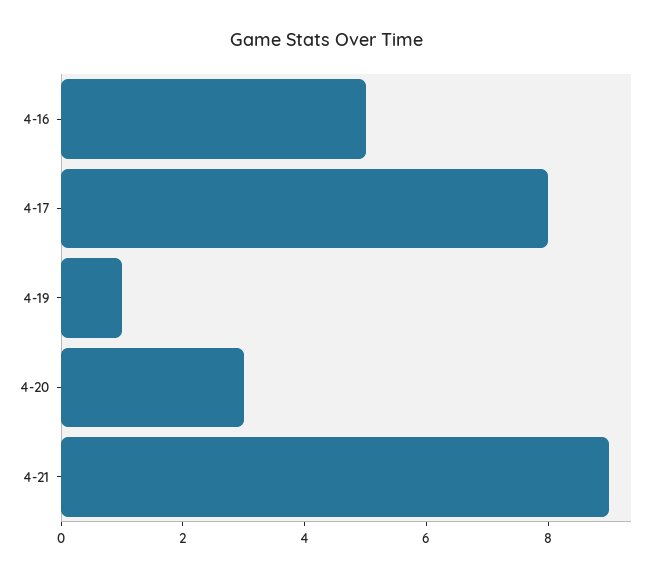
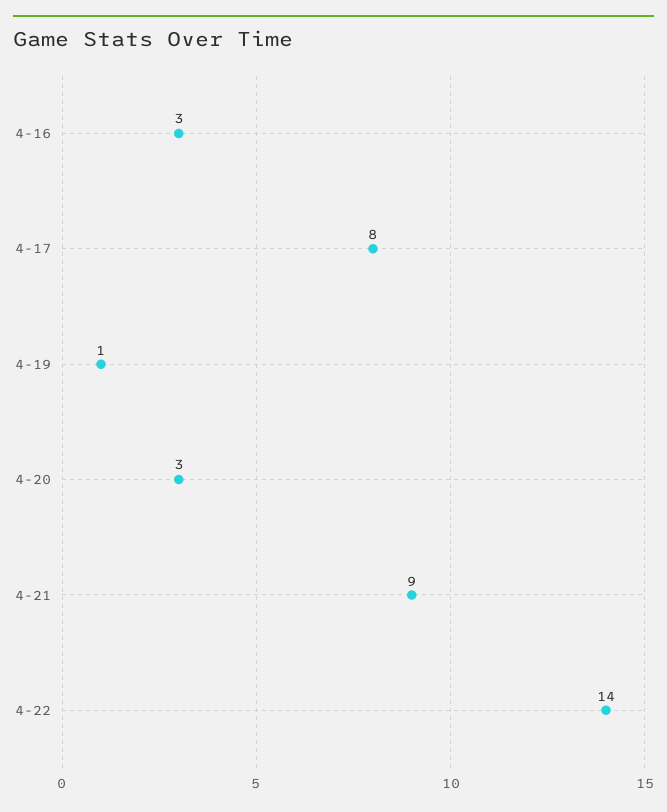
4-16: 5 -> 3
4-22: none -> 14

